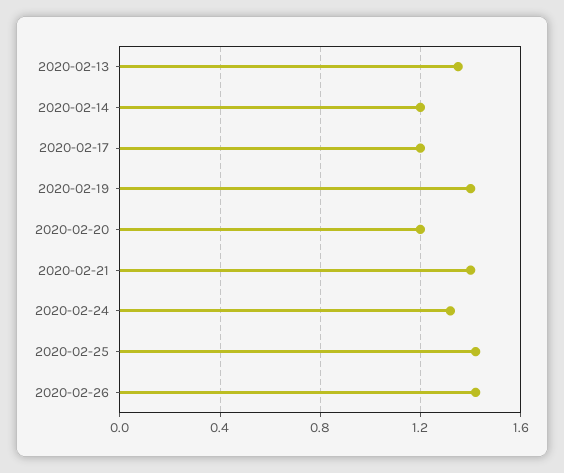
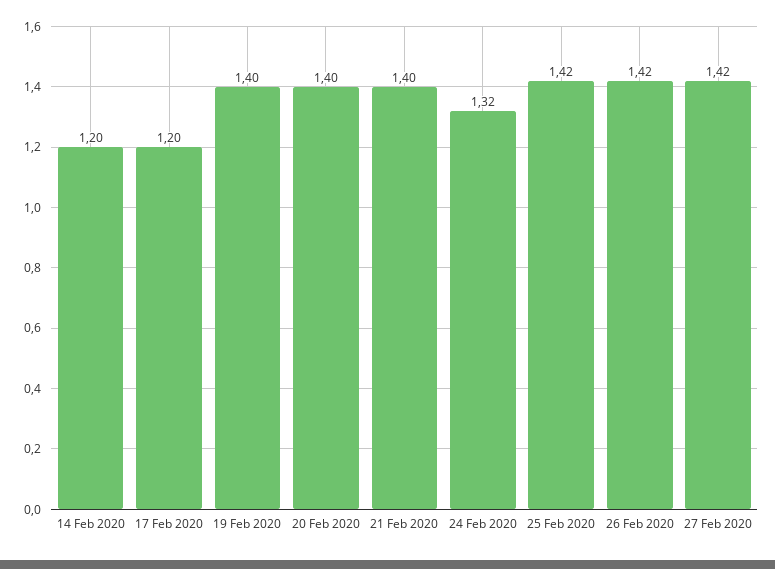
2020-02-13: 1.35 -> none
2020-02-20: 1.2 -> 1.4
27 Feb 2020: none -> 1.42

